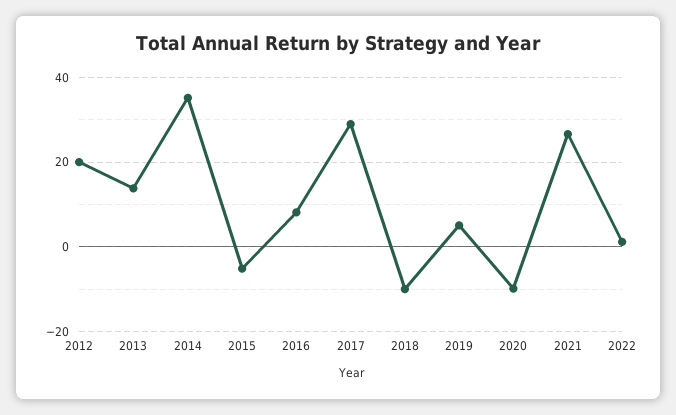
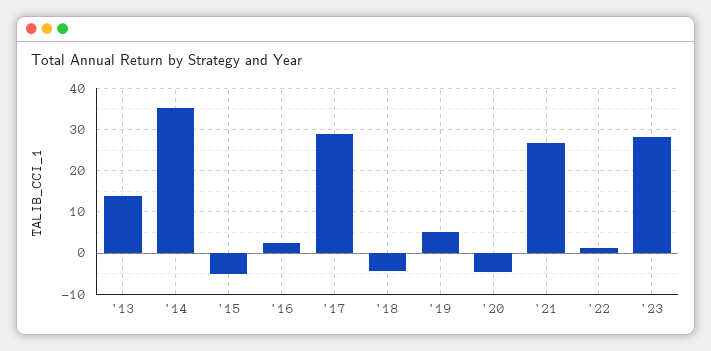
2012: 20 -> none
2016: 8 -> 2
2018: -10 -> -4
2020: -10 -> -4
'23: none -> 28

